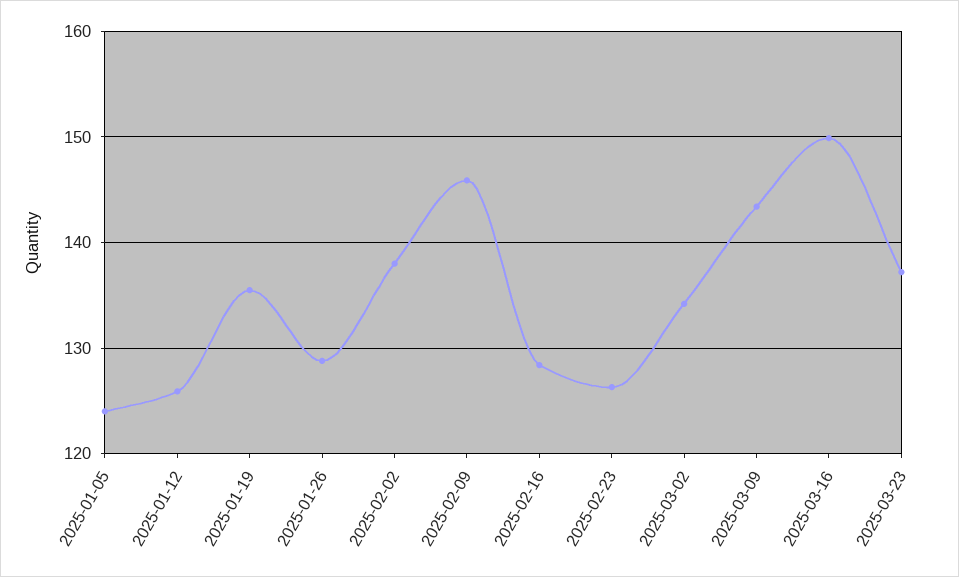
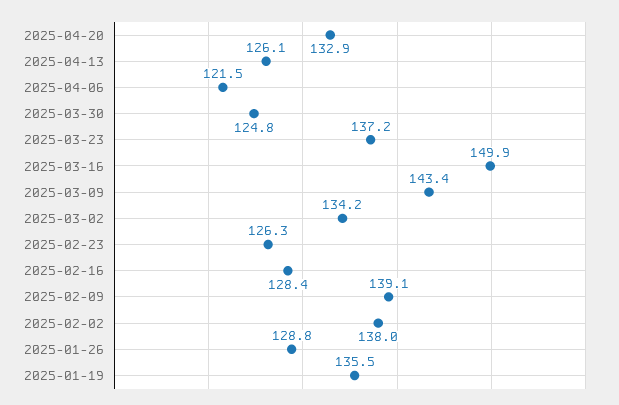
2025-01-05: 124 -> none
2025-01-12: 126 -> none
2025-02-09: 146 -> 139.1
2025-04-20: none -> 132.9
2025-04-13: none -> 126.1
2025-04-06: none -> 121.5
2025-03-30: none -> 124.8

